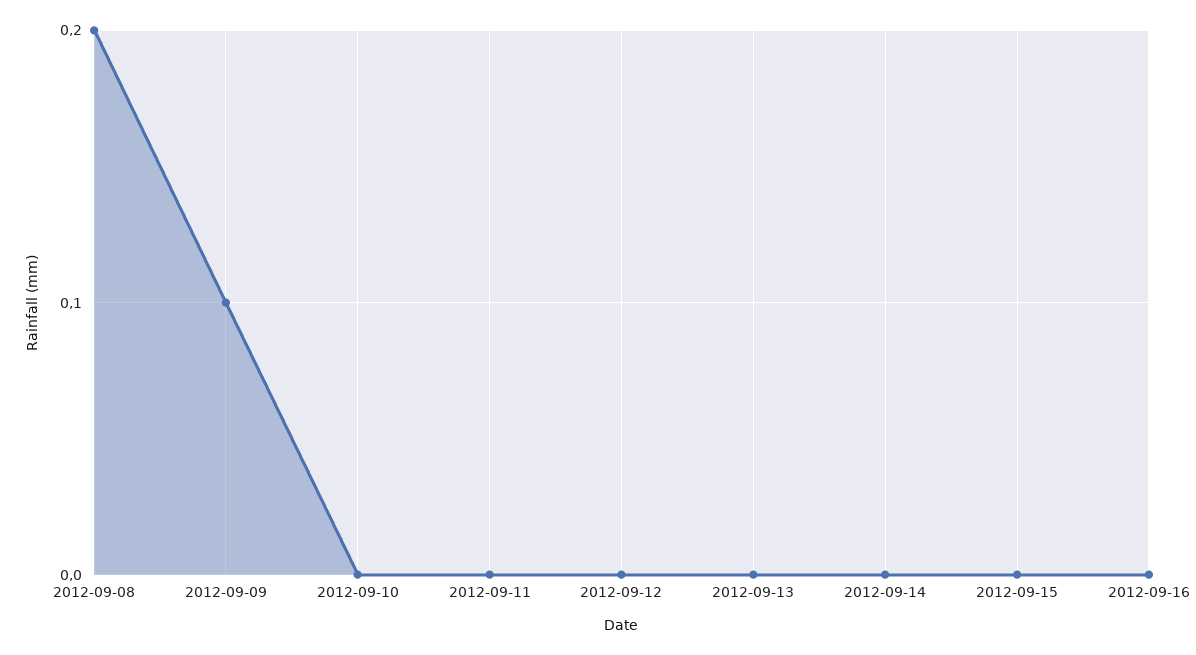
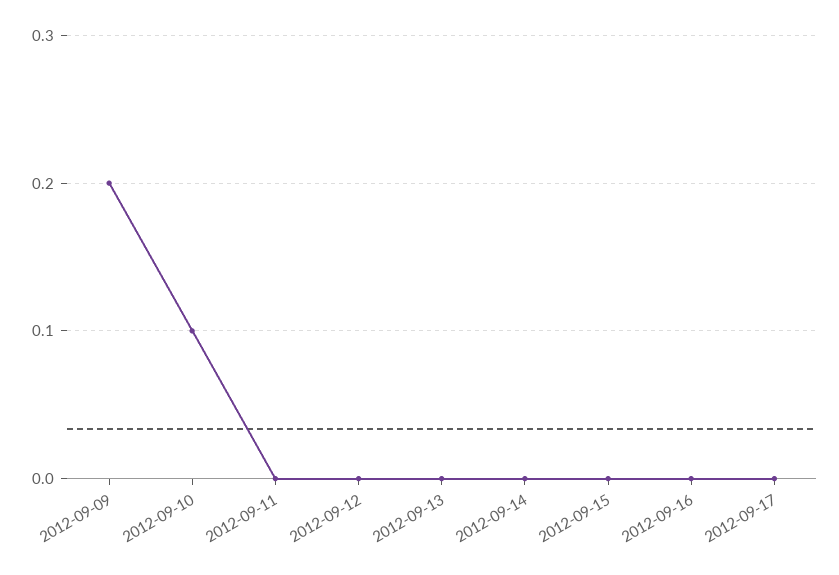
2012-09-08: 0.2 -> none
2012-09-09: 0.1 -> 0.2
2012-09-10: 0 -> 0.1
2012-09-17: none -> 0

